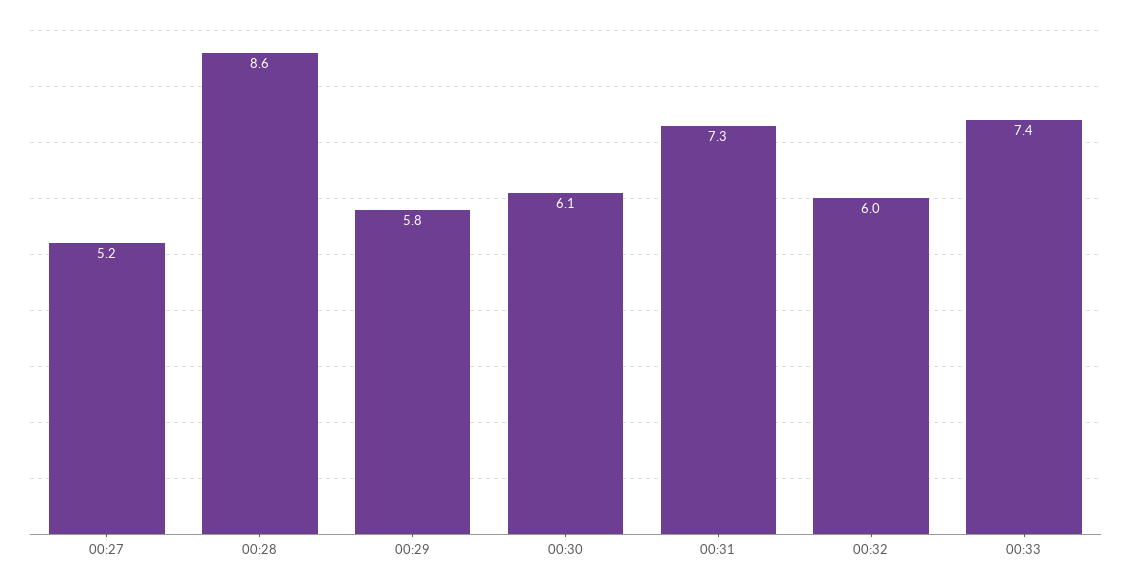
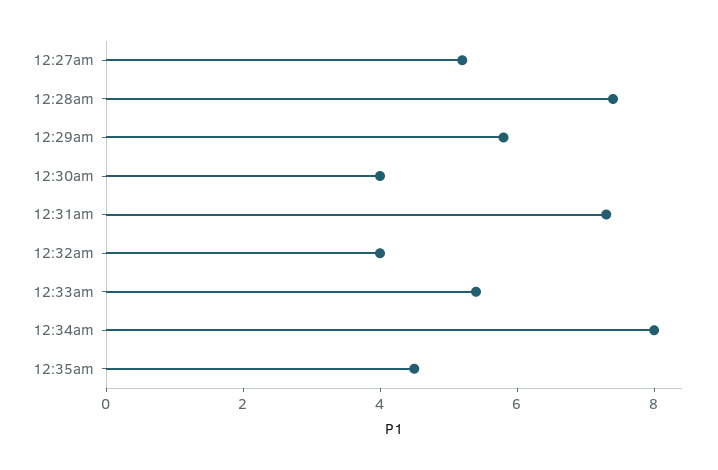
00:28: 8.6 -> 7.5
00:30: 6.1 -> 4
00:32: 6 -> 4
00:33: 7.4 -> 5.5
12:34am: none -> 8
12:35am: none -> 4.5

